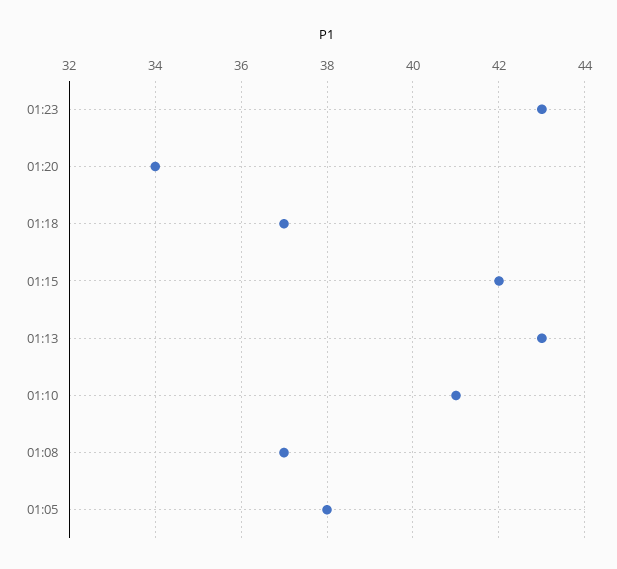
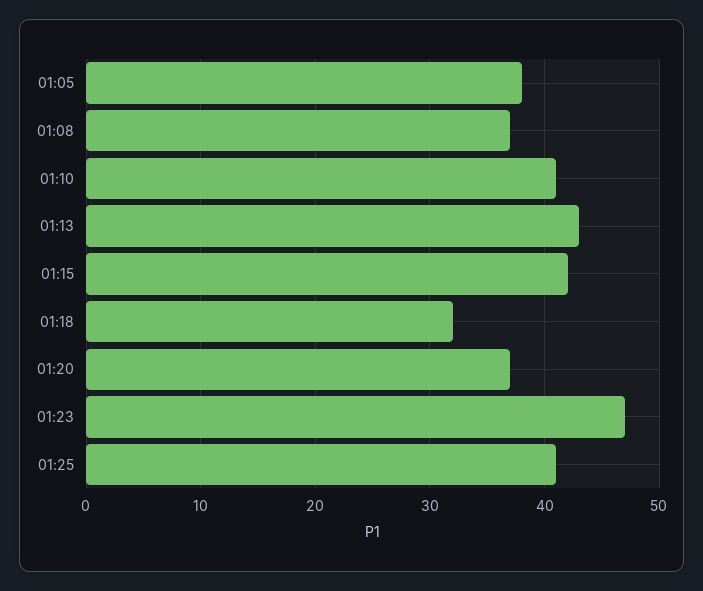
01:23: 43 -> 47
01:20: 34 -> 37
01:18: 37 -> 32
01:25: none -> 41

